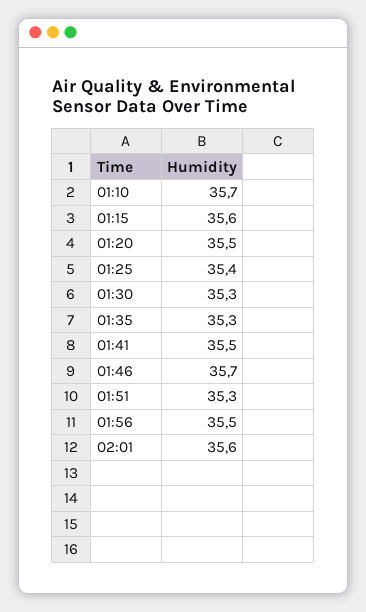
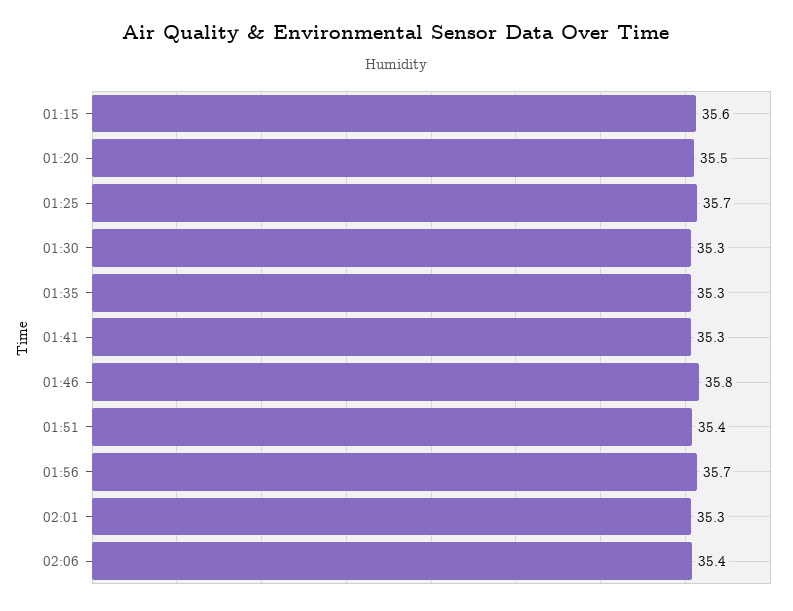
01:10: 35.7 -> none
01:25: 35.4 -> 35.7
01:41: 35.5 -> 35.3
01:46: 35.7 -> 35.8
01:51: 35.3 -> 35.4
01:56: 35.5 -> 35.7
02:01: 35.6 -> 35.3
02:06: none -> 35.4

